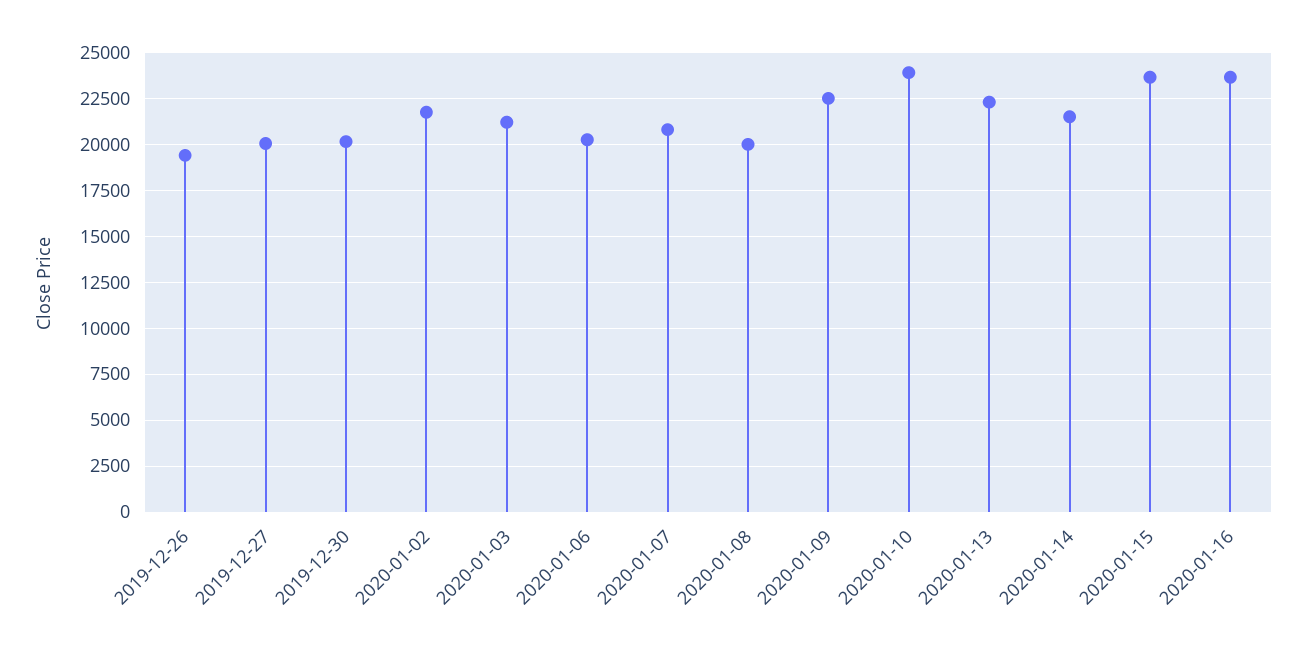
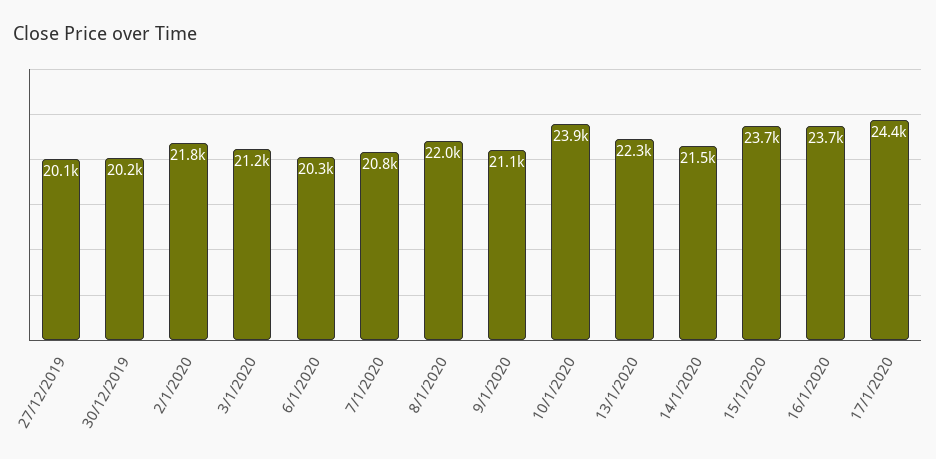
2019-12-26: 19500 -> none
2020-01-08: 20000 -> 22000
2020-01-09: 22500 -> 21100
17/1/2020: none -> 24400

